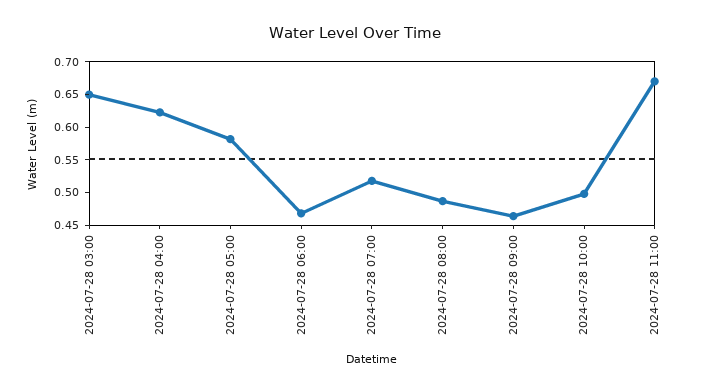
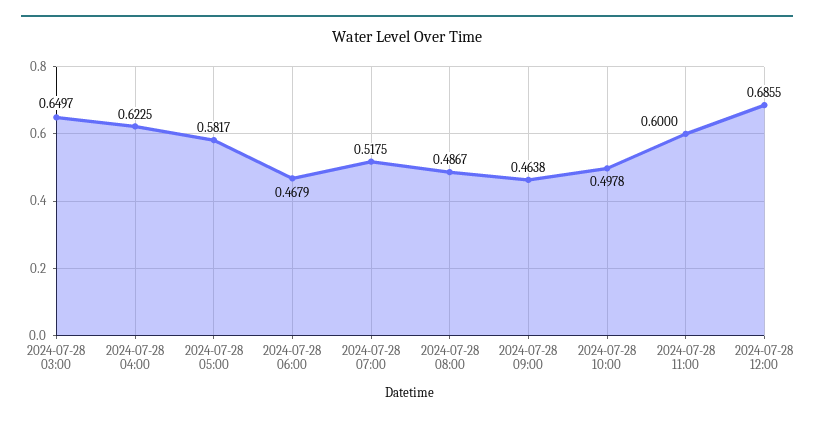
2024-07-28 11:00: 0.675 -> 0.6
2024-07-28 12:00: none -> 0.6855

